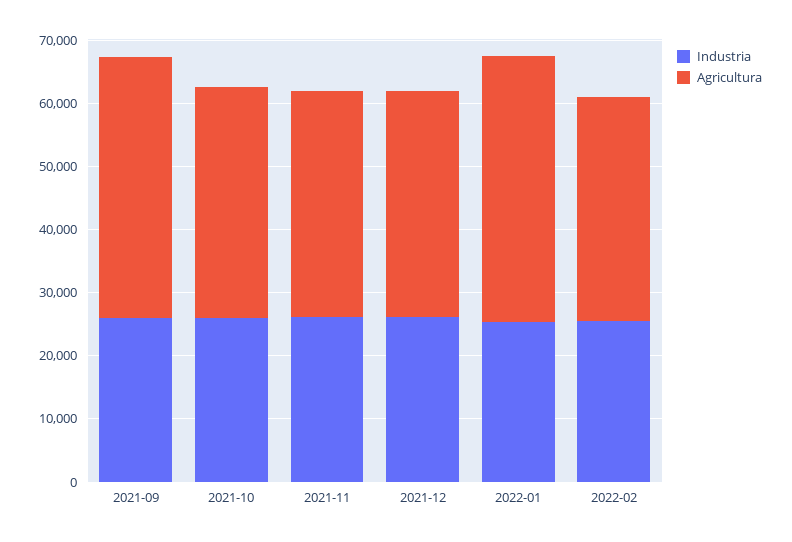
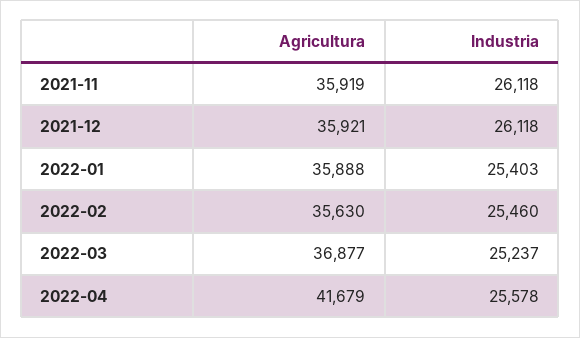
Industria, 2021-09: 26000 -> none
Agricultura, 2021-09: 42000 -> none
Industria, 2021-10: 26000 -> none
Agricultura, 2021-10: 36000 -> none
Agricultura, 2022-01: 42000 -> 35888
Agricultura, 2022-03: none -> 36877
Industria, 2022-03: none -> 25237
Agricultura, 2022-04: none -> 41679
Industria, 2022-04: none -> 25578

